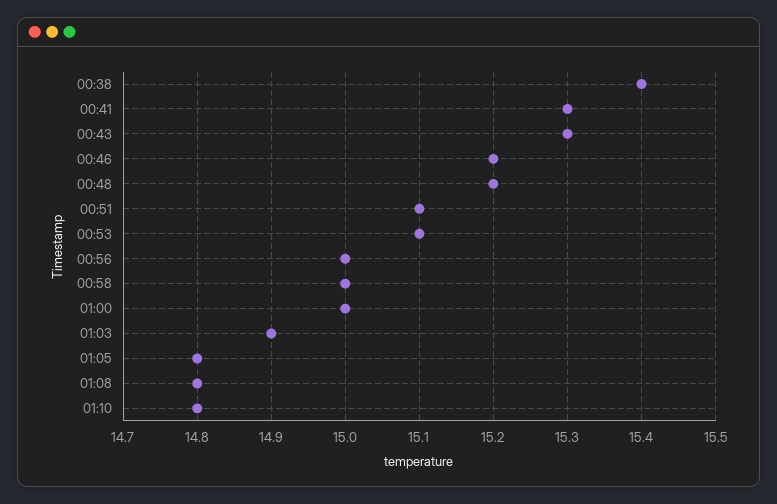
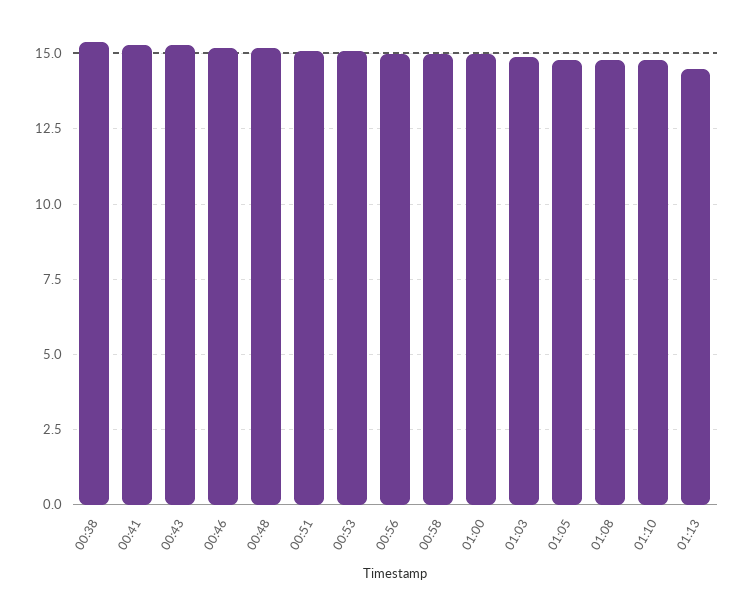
01:13: none -> 14.5

